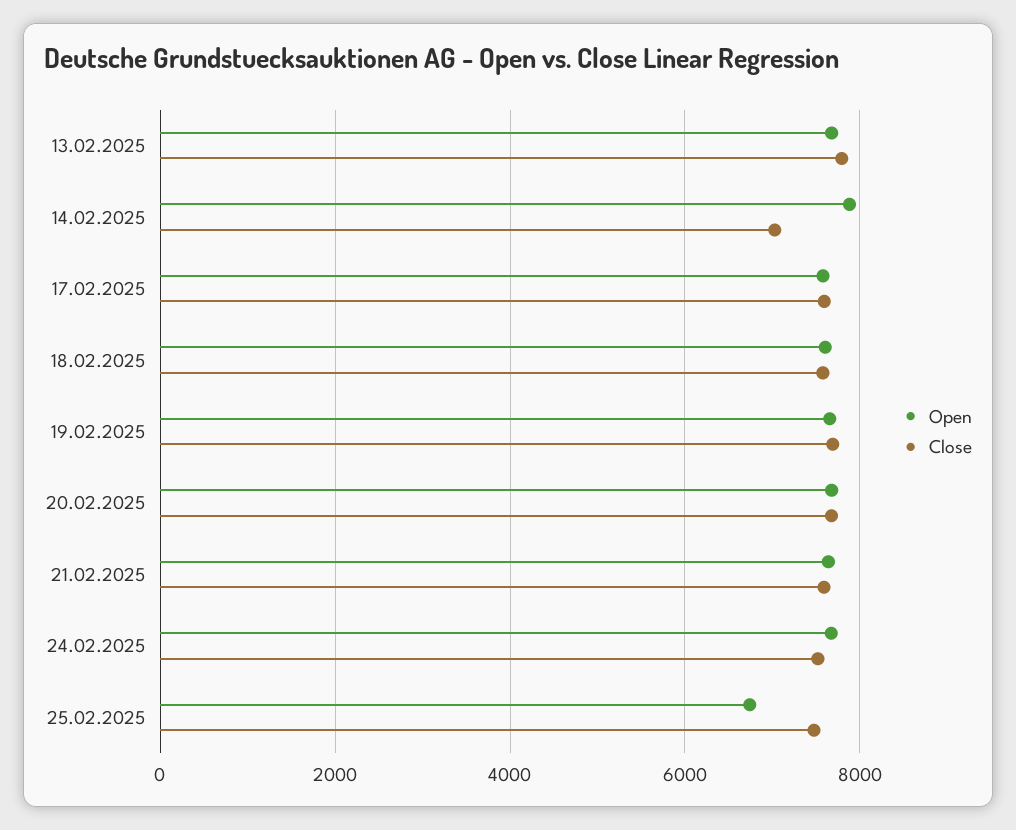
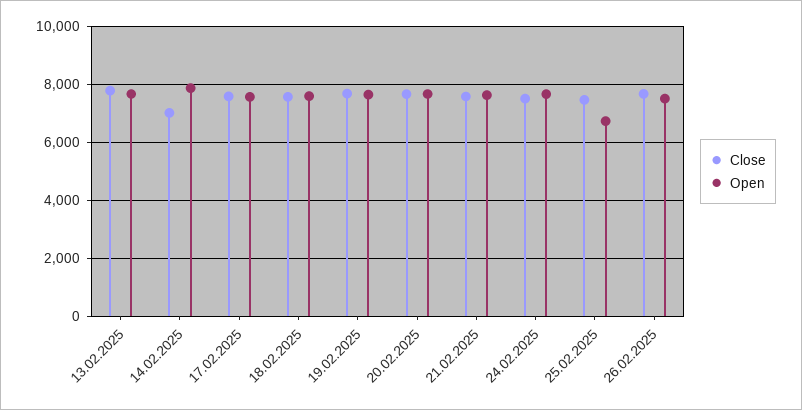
Close, 26.02.2025: none -> 7750
Open, 26.02.2025: none -> 7500

